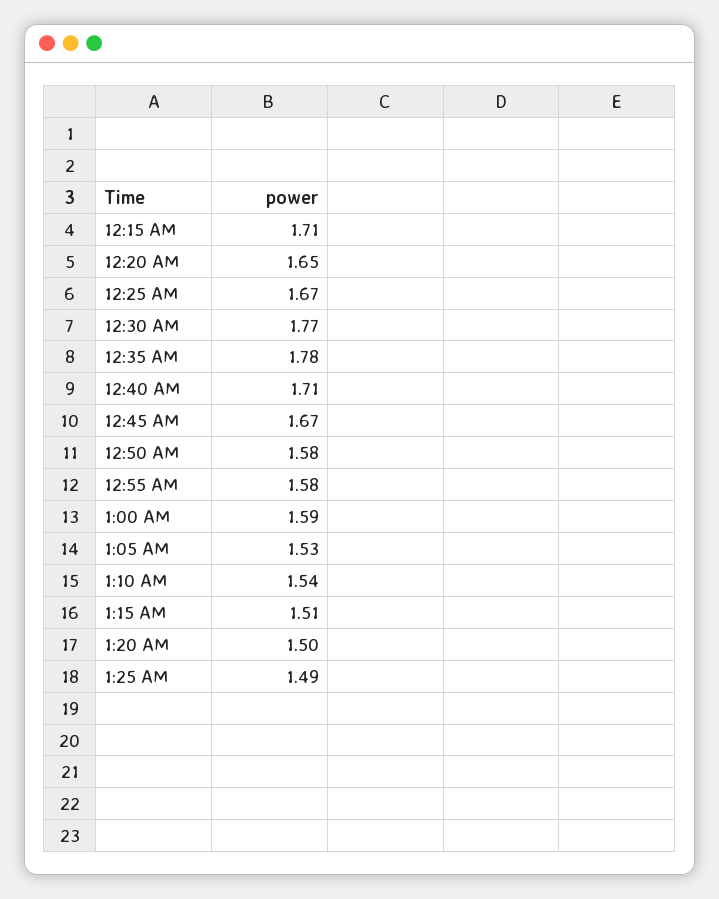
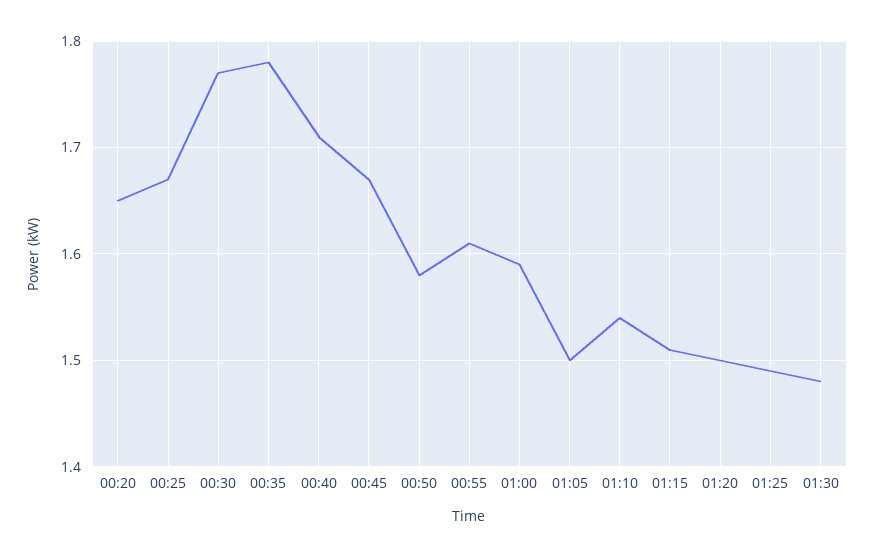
12:15 AM: 1.71 -> none
12:55 AM: 1.58 -> 1.61
1:05 AM: 1.53 -> 1.5
01:30: none -> 1.48

